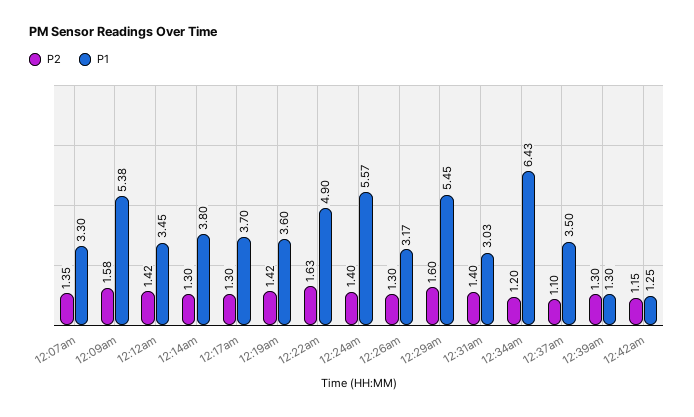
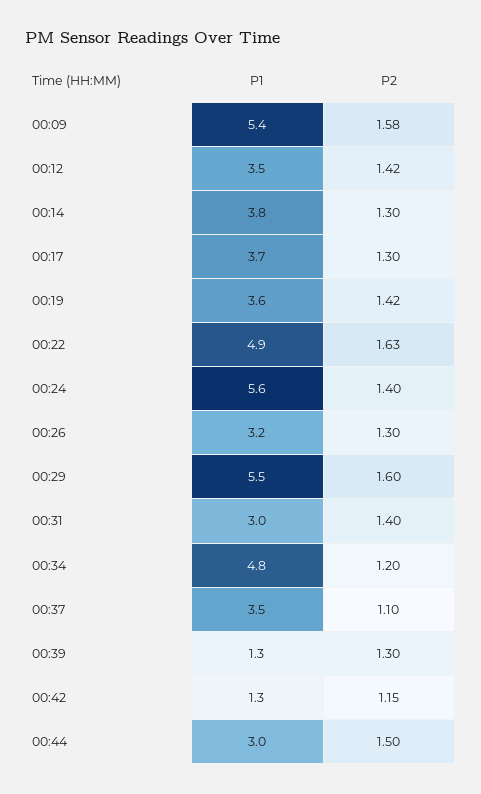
P2, 12:07am: 1.35 -> none
P1, 12:07am: 3.3 -> none
P1, 12:34am: 6.43 -> 4.8
P1, 00:44: none -> 3
P2, 00:44: none -> 1.5

